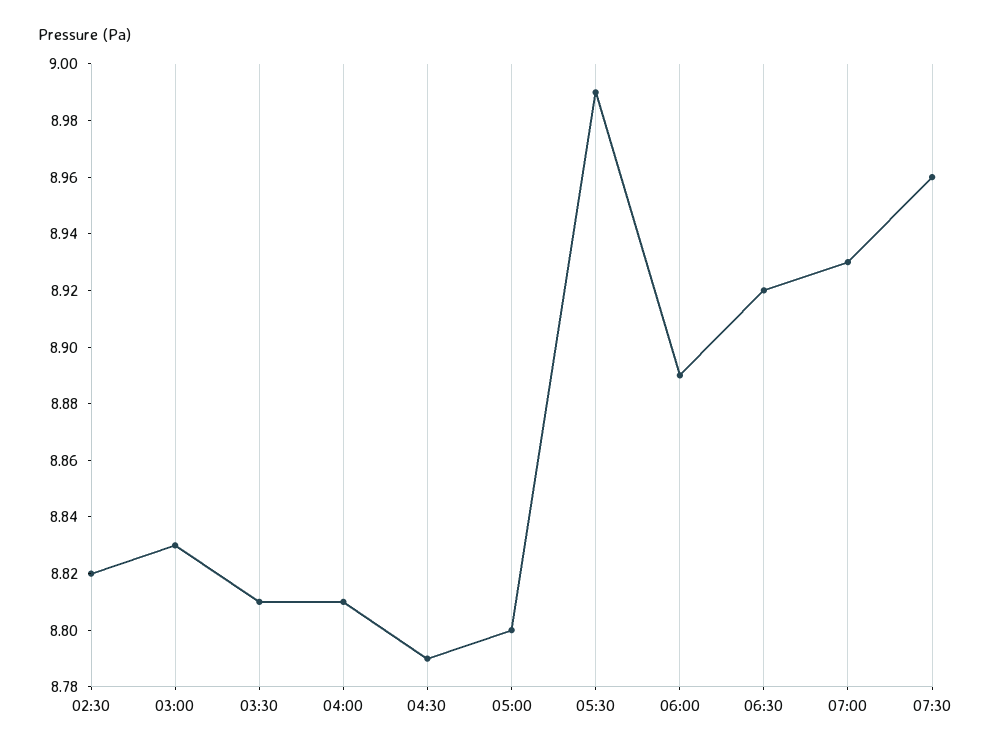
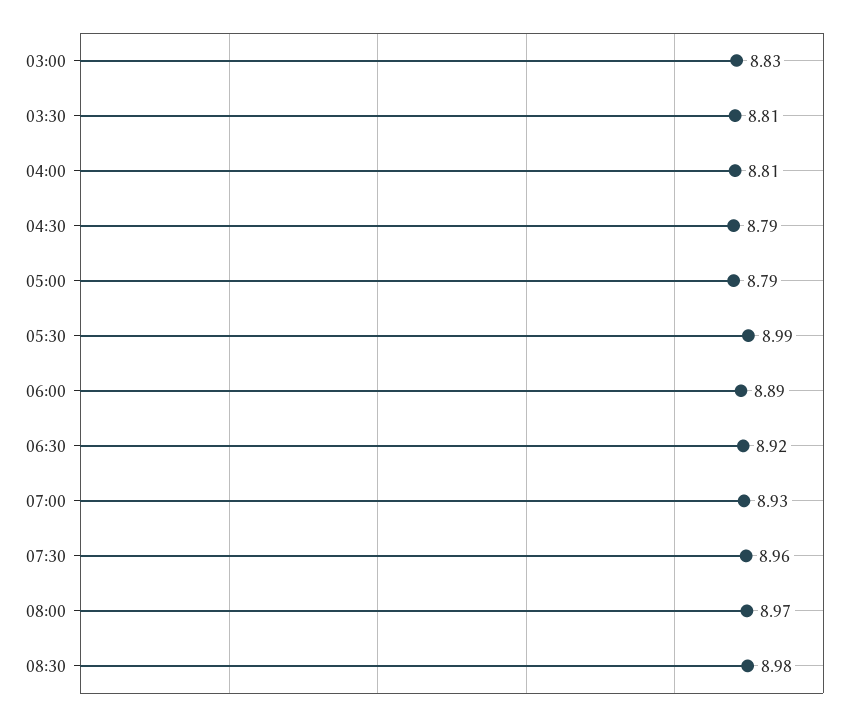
02:30: 8.82 -> none
05:00: 8.8 -> 8.79
08:00: none -> 8.97
08:30: none -> 8.98

